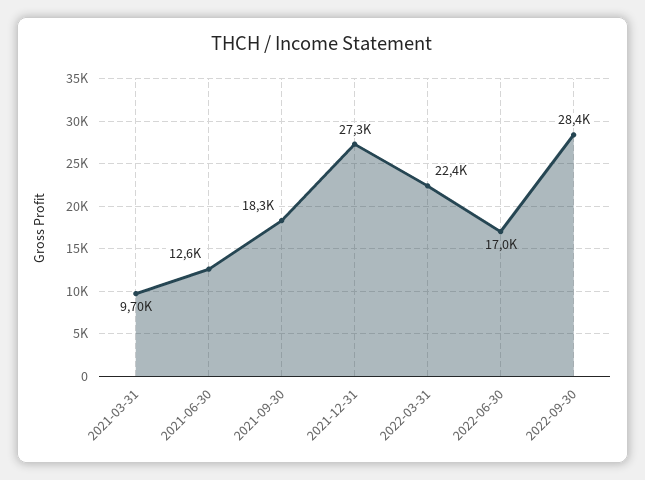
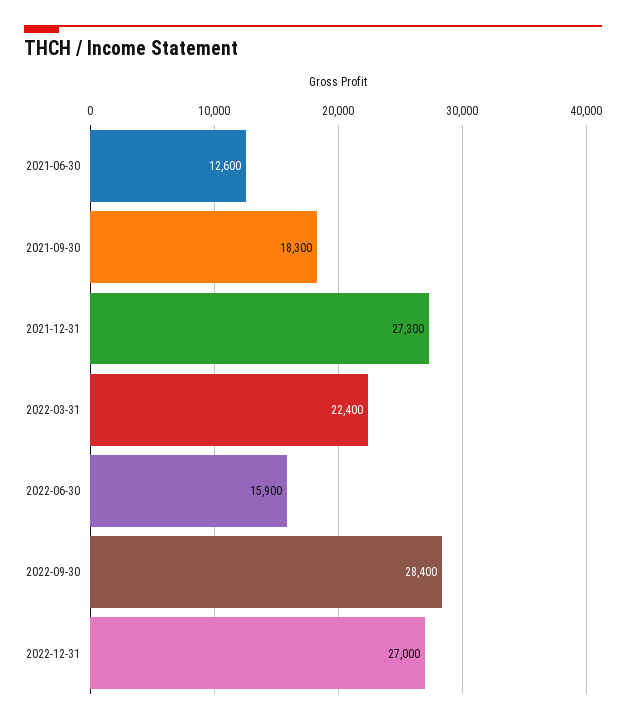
2021-03-31: 9700 -> none
2022-06-30: 17000 -> 15900
2022-12-31: none -> 27000

